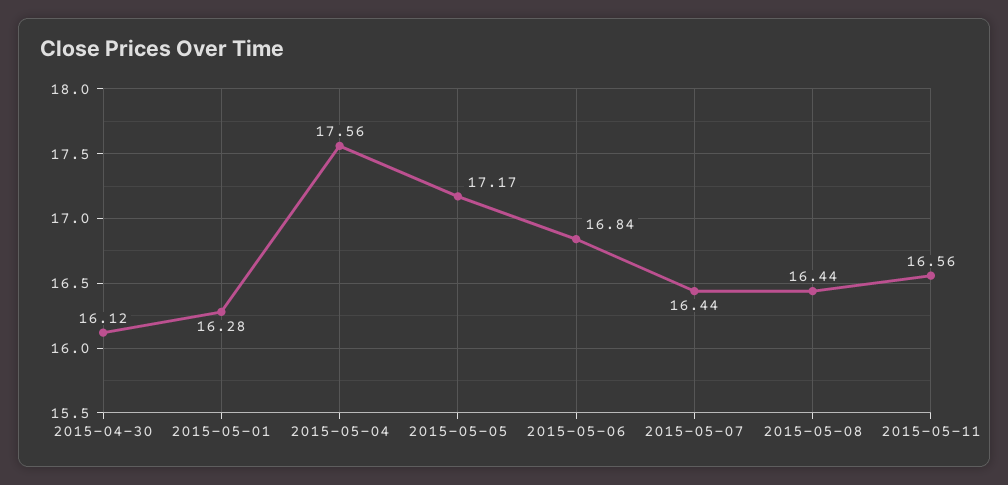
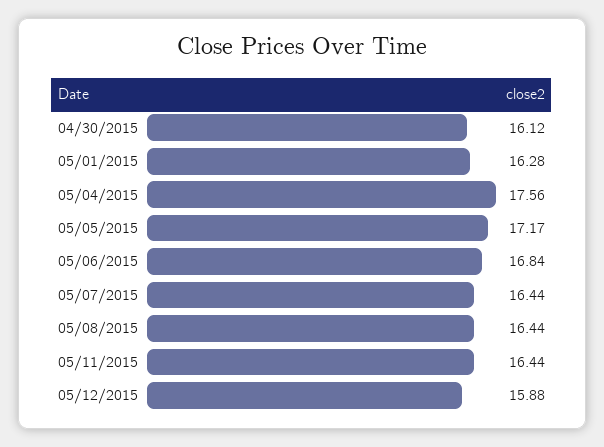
2015-05-11: 16.56 -> 16.44
05/12/2015: none -> 15.88

